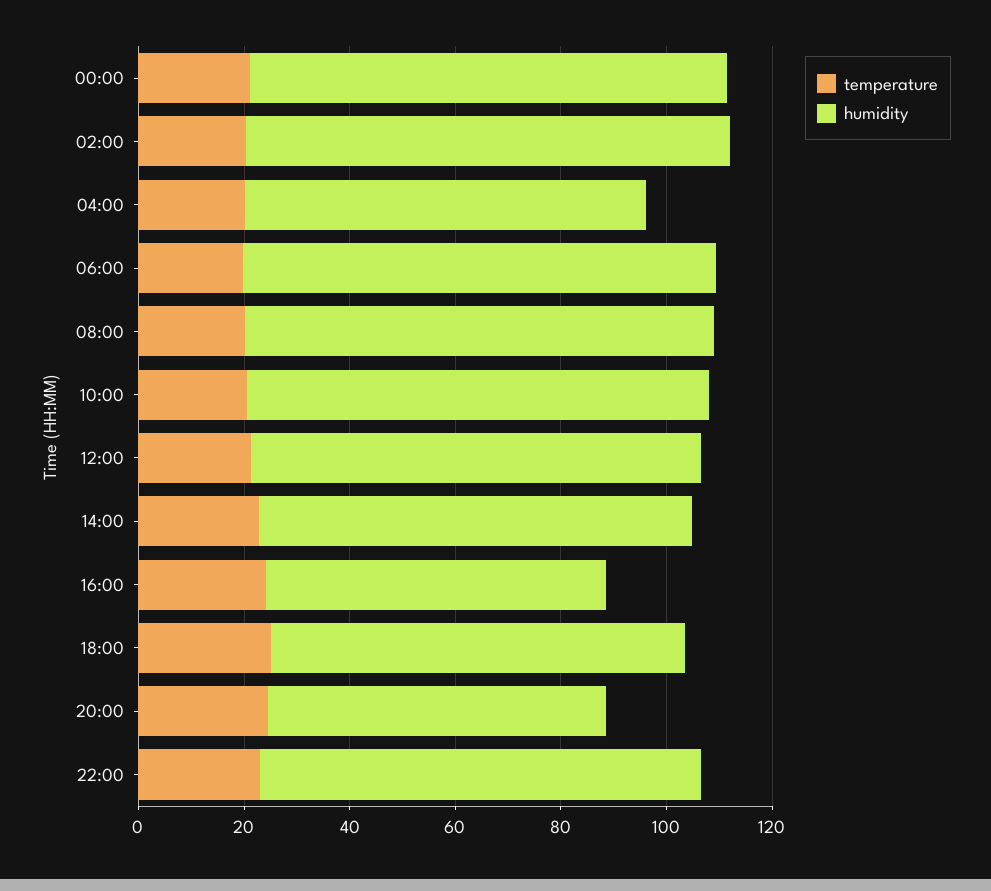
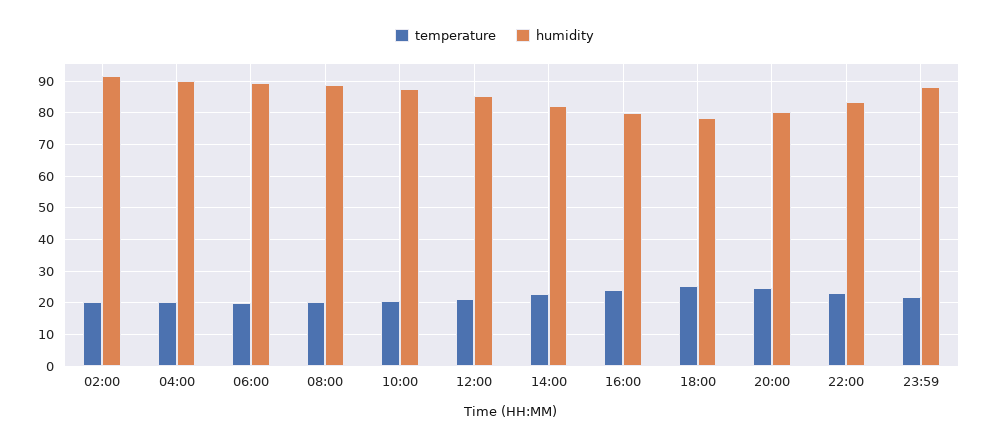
temperature, 00:00: 20 -> none
humidity, 00:00: 90 -> none
humidity, 04:00: 75 -> 90
humidity, 16:00: 65 -> 80
humidity, 20:00: 65 -> 80
temperature, 23:59: none -> 22
humidity, 23:59: none -> 88

